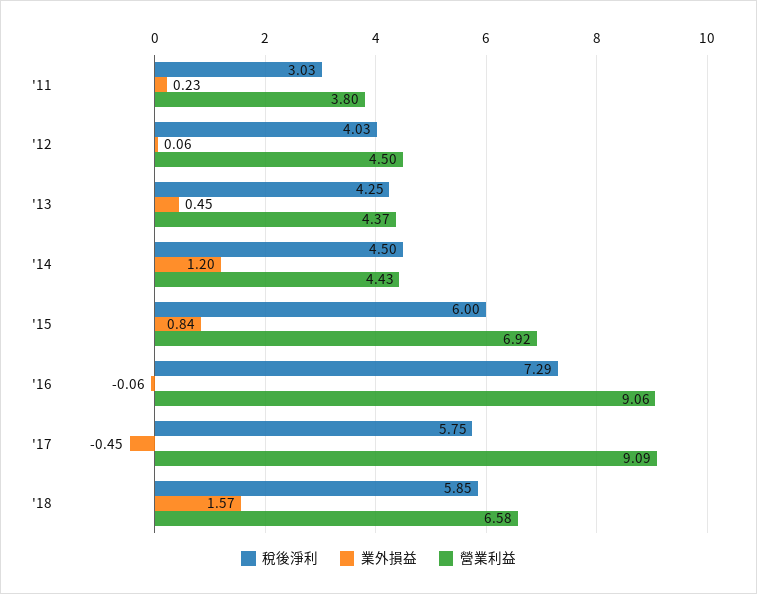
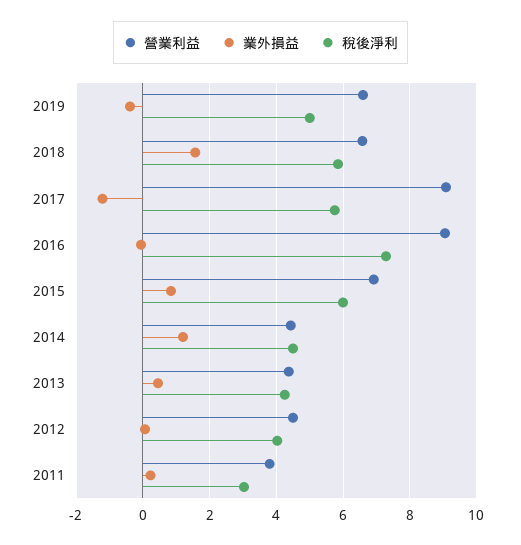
業外損益, '17: -0.45 -> -1.2
營業利益, 2019: none -> 6.6
業外損益, 2019: none -> -0.4
稅後淨利, 2019: none -> 5

